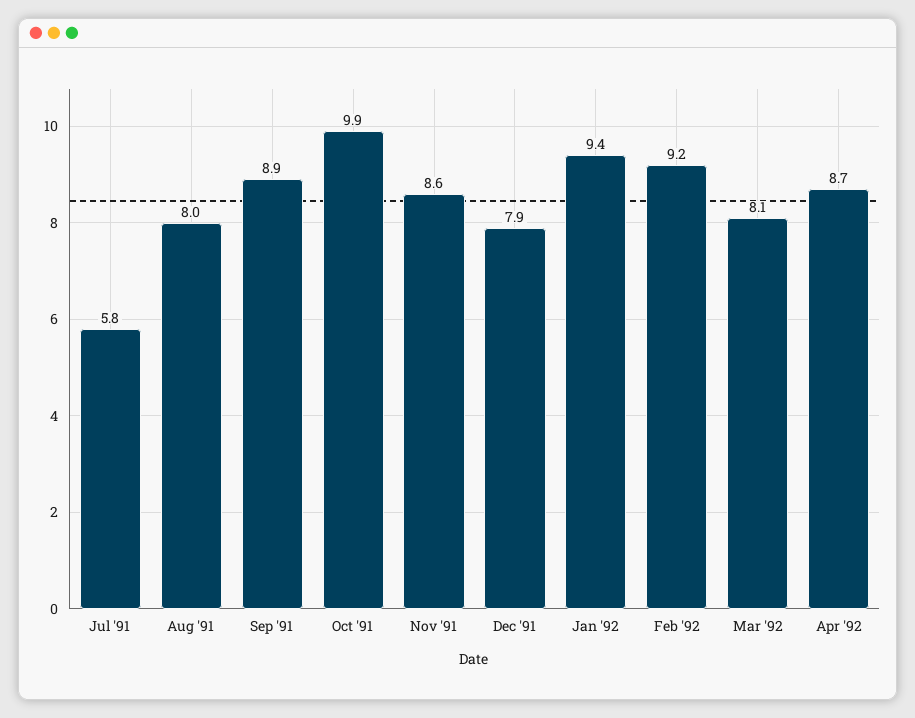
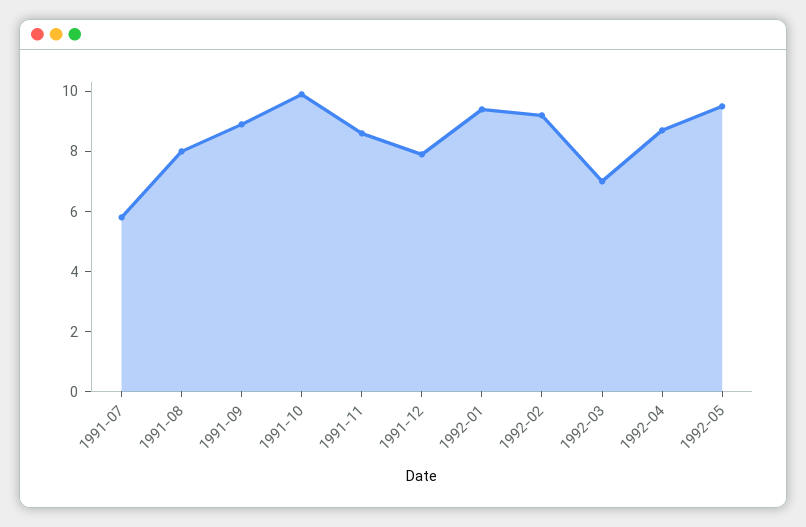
Mar '92: 8.1 -> 7
1992-05: none -> 9.5

